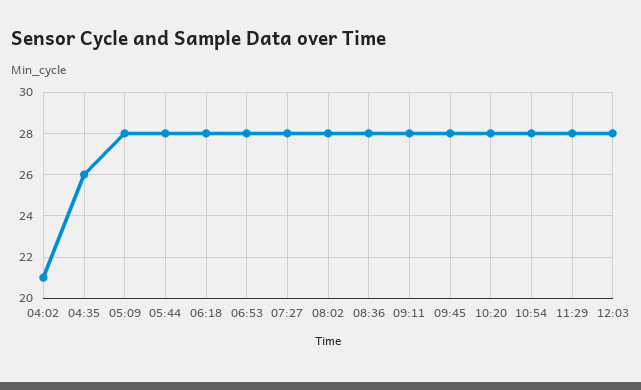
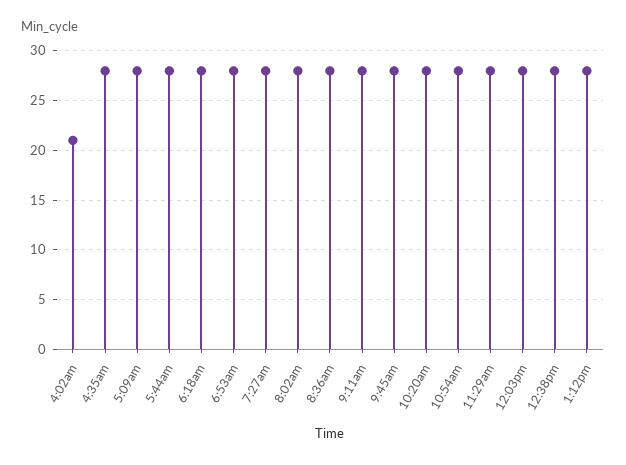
04:35: 26 -> 28
12:38pm: none -> 28
1:12pm: none -> 28

